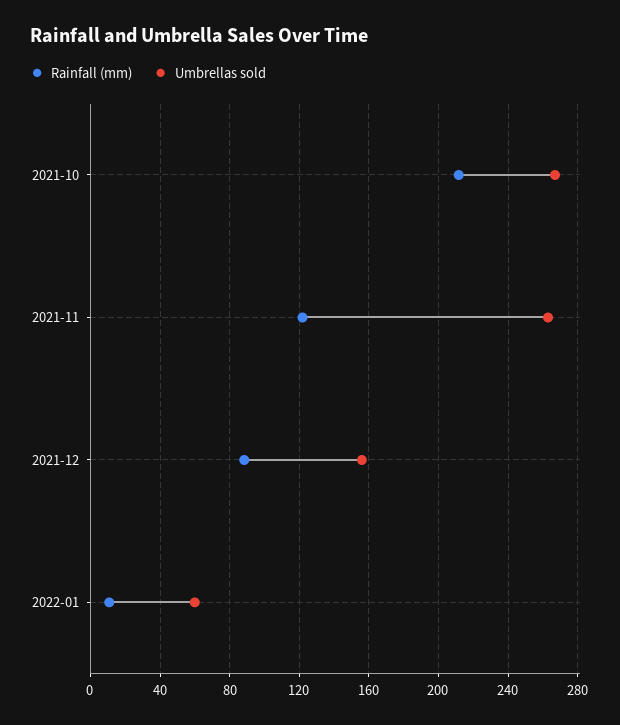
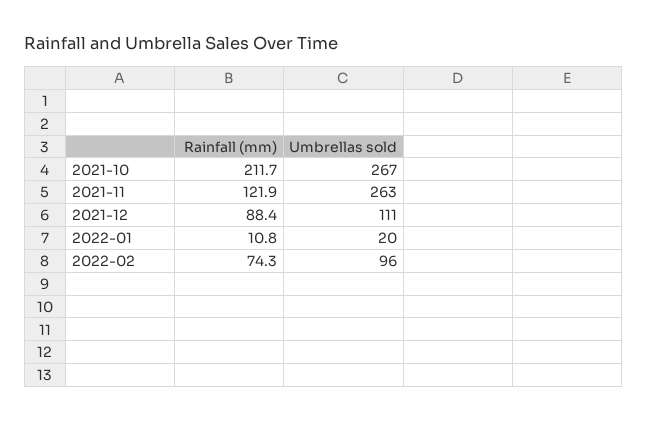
Umbrellas sold, 2021-12: 155 -> 111
Umbrellas sold, 2022-01: 60 -> 20
Rainfall (mm), 2022-02: none -> 74.3
Umbrellas sold, 2022-02: none -> 96

